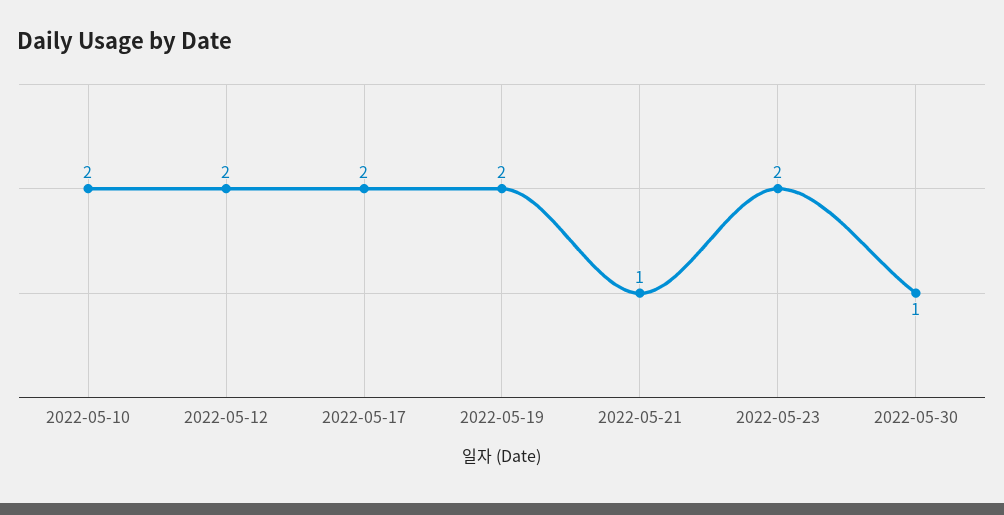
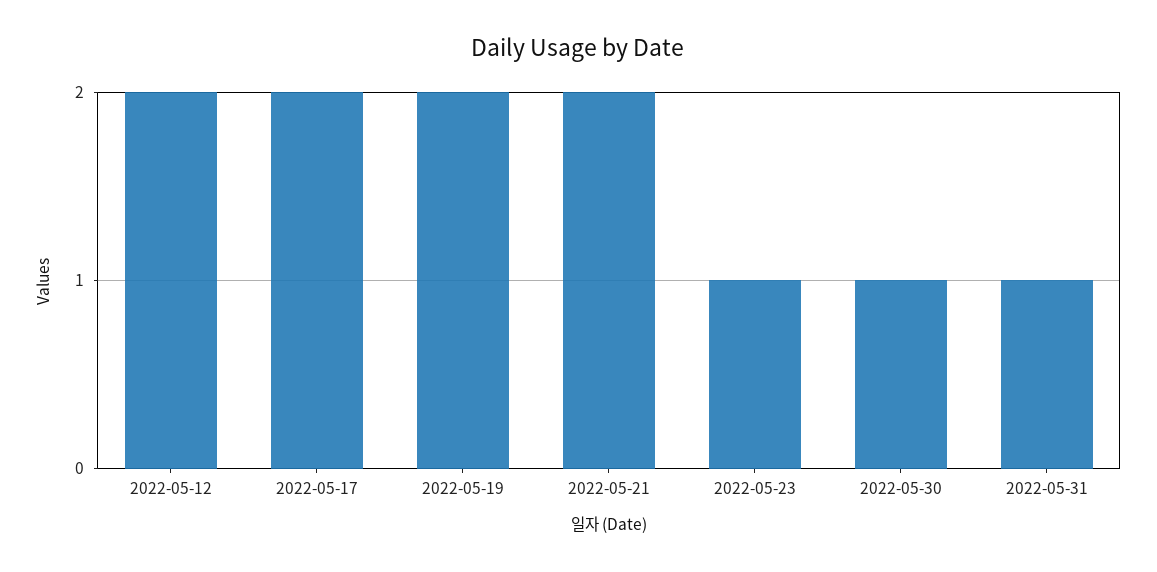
2022-05-10: 2 -> none
2022-05-21: 1 -> 2
2022-05-23: 2 -> 1
2022-05-31: none -> 1

